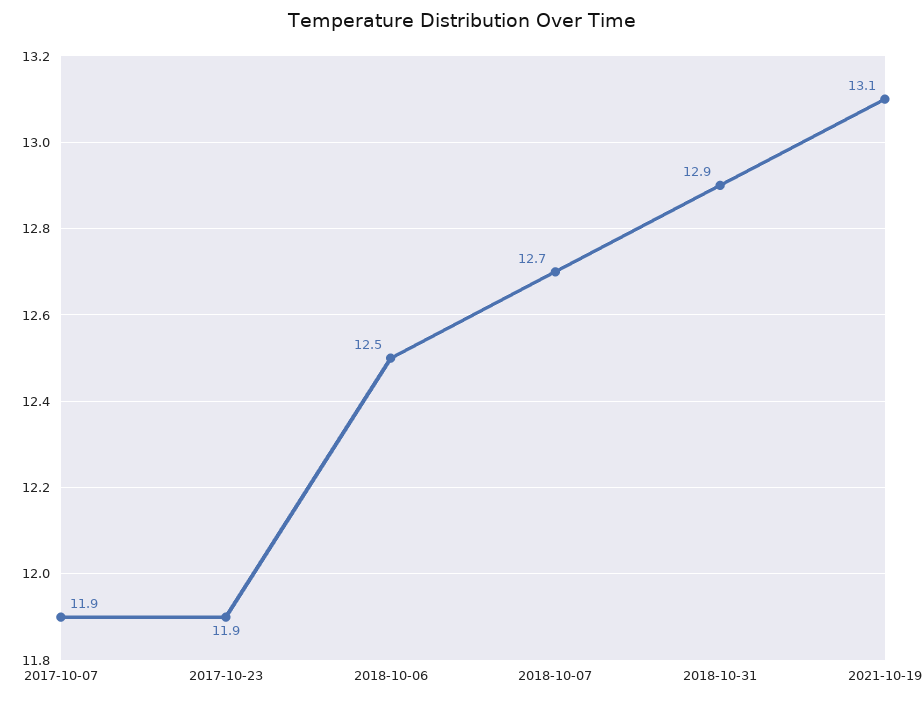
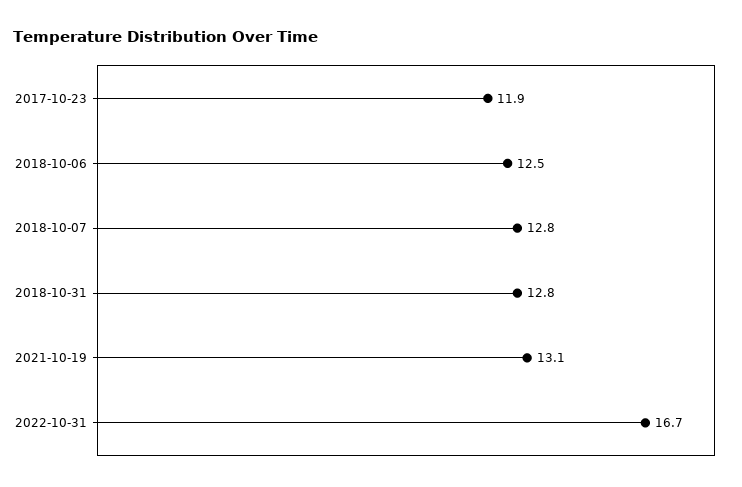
2017-10-07: 11.9 -> none
2018-10-07: 12.7 -> 12.8
2018-10-31: 12.9 -> 12.8
2022-10-31: none -> 16.7

